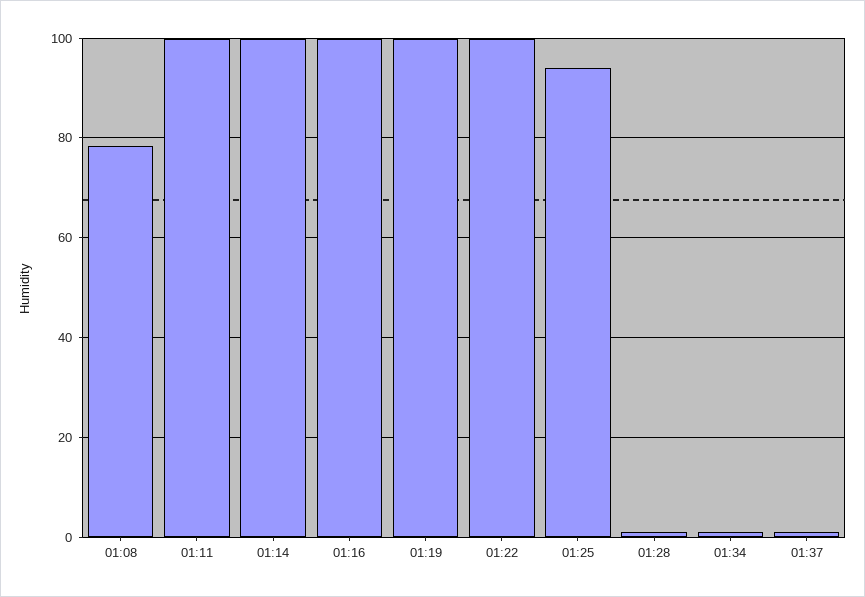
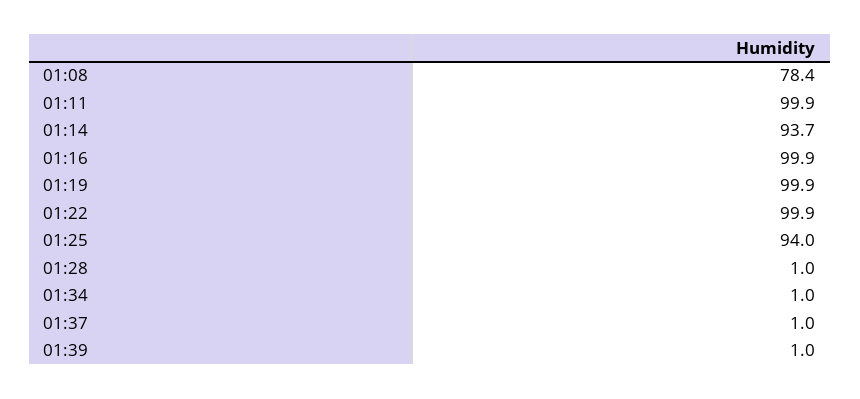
01:14: 100 -> 93.7
01:39: none -> 1

